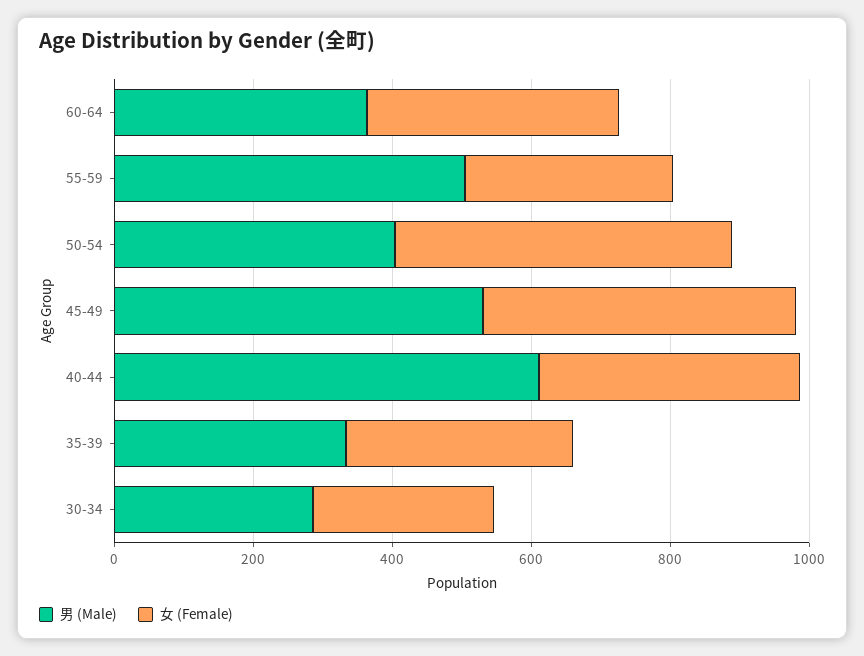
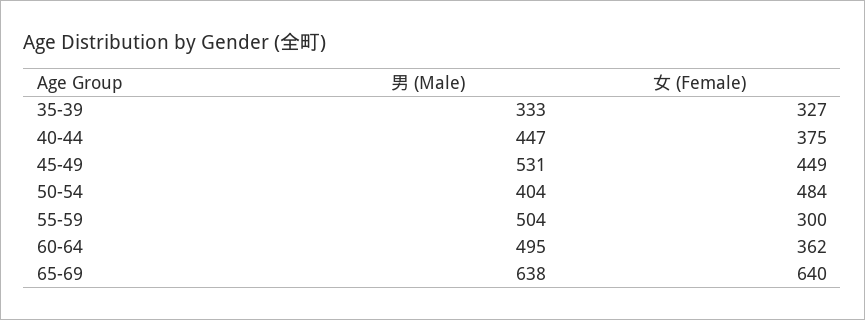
男 (Male), 60-64: 350 -> 495
男 (Male), 40-44: 600 -> 447
男 (Male), 30-34: 300 -> none
女 (Female), 30-34: 250 -> none
男 (Male), 65-69: none -> 638
女 (Female), 65-69: none -> 640

